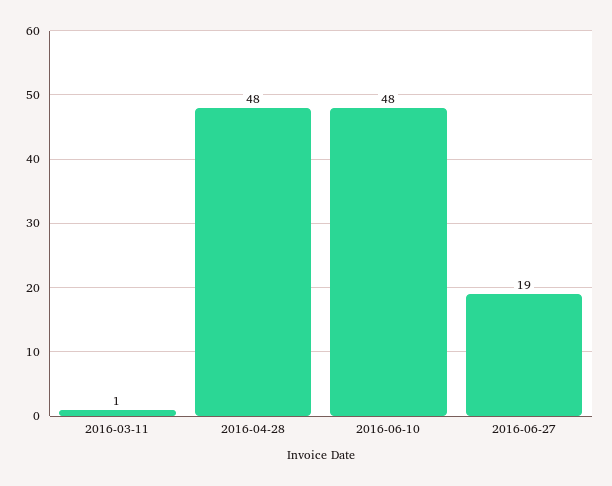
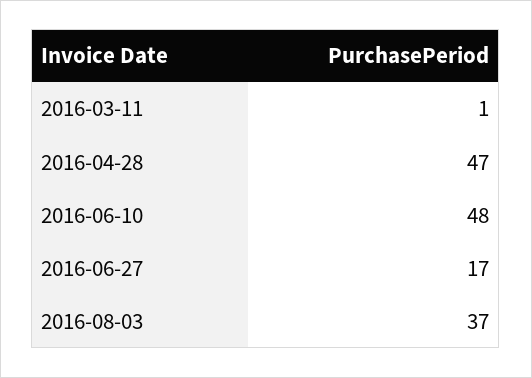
2016-04-28: 48 -> 47
2016-06-27: 19 -> 17
2016-08-03: none -> 37

